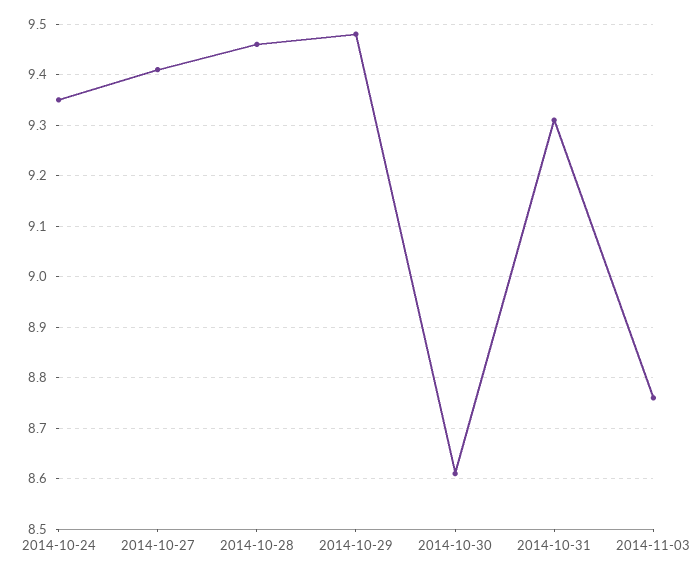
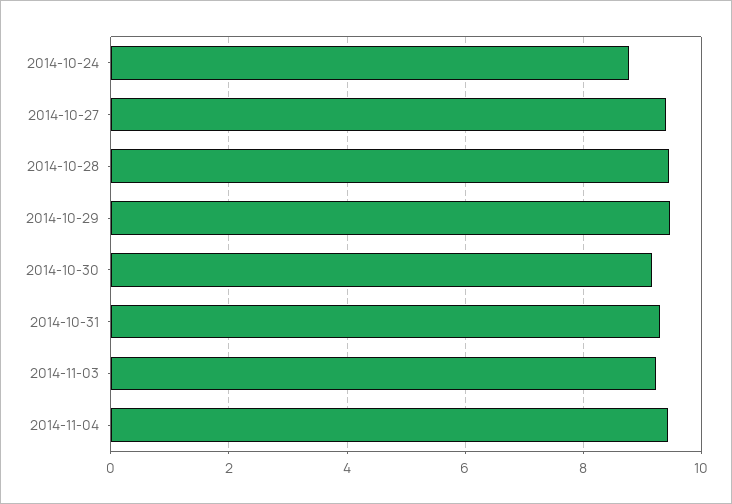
2014-10-24: 9.35 -> 8.8
2014-10-30: 8.6 -> 9.2
2014-11-03: 8.75 -> 9.2
2014-11-04: none -> 9.4

